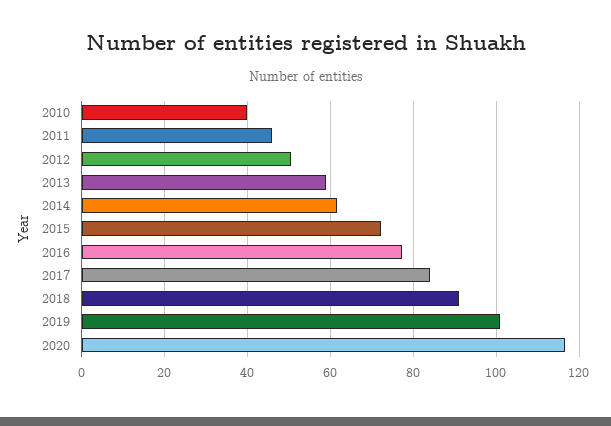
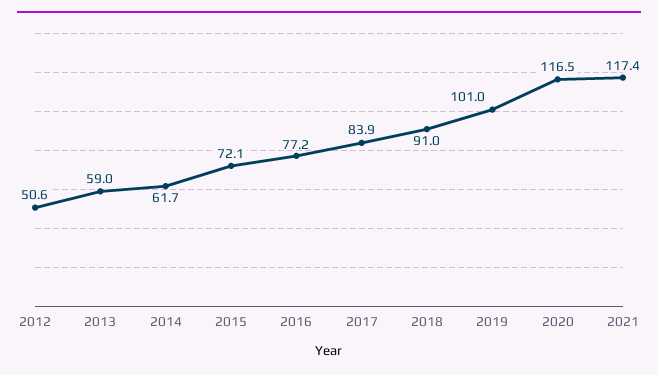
2010: 40 -> none
2011: 46 -> none
2021: none -> 117.4

